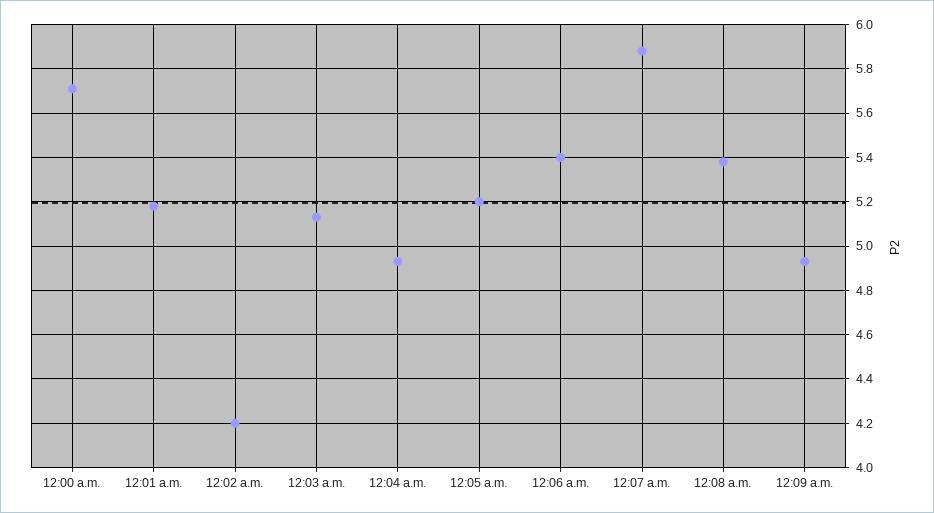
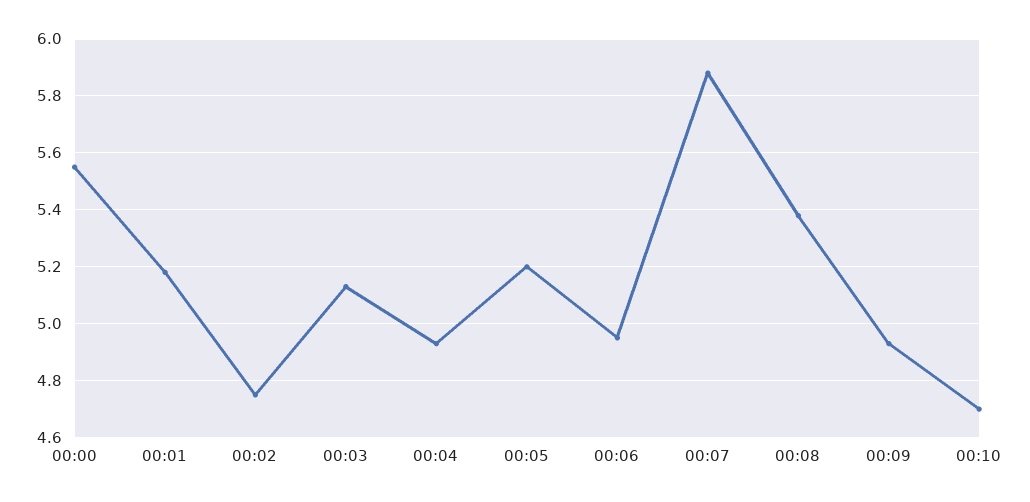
12:00 a.m.: 5.7 -> 5.55
12:02 a.m.: 4.2 -> 4.75
12:06 a.m.: 5.4 -> 4.95
00:10: none -> 4.7

